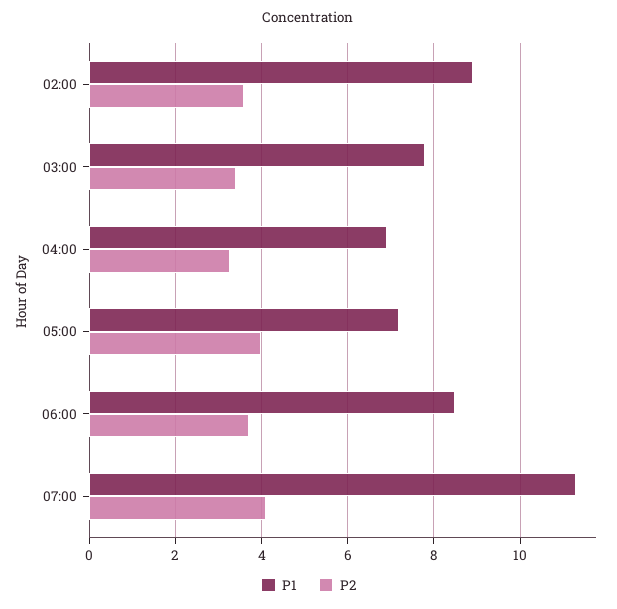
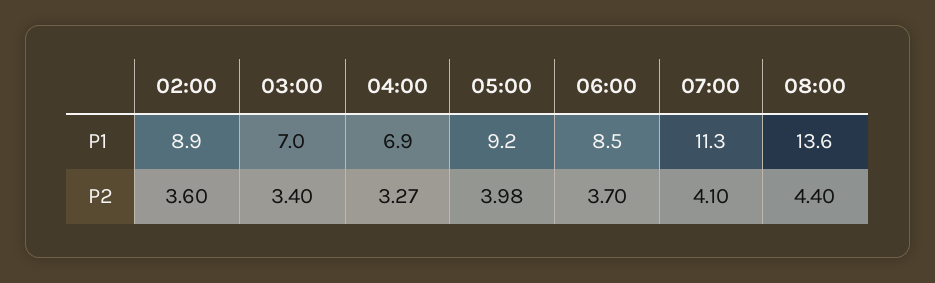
P1, 03:00: 7.8 -> 7
P1, 05:00: 7.2 -> 9.2
P1, 08:00: none -> 13.6
P2, 08:00: none -> 4.4

